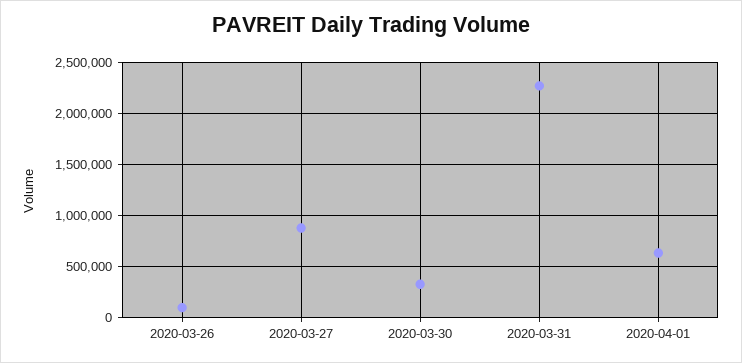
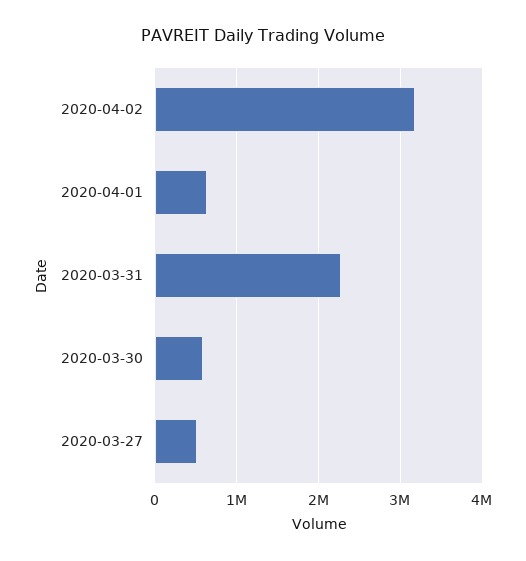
2020-03-26: 100000 -> none
2020-03-27: 900000 -> 500000
2020-03-30: 300000 -> 600000
2020-04-02: none -> 3200000

